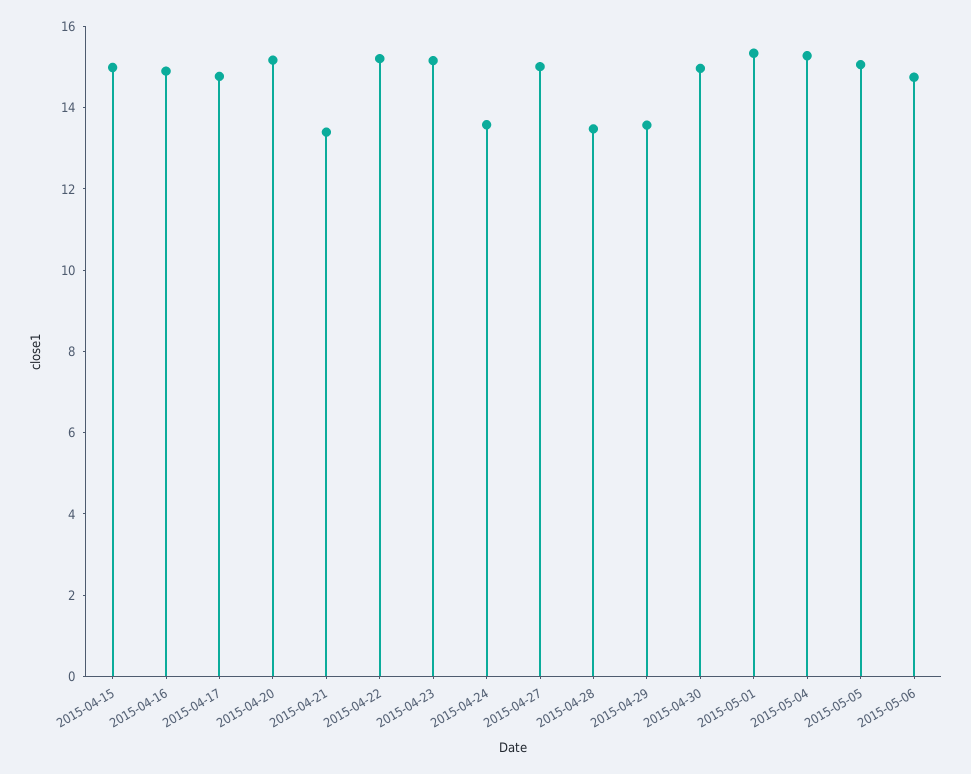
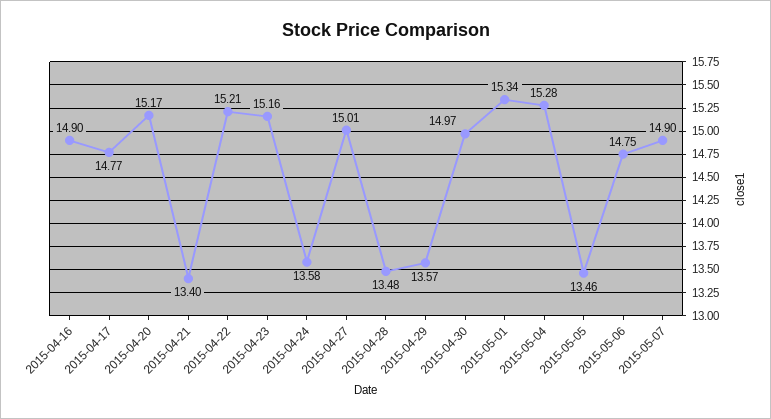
2015-04-15: 15 -> none
2015-05-05: 15 -> 13.46
2015-05-07: none -> 14.9

